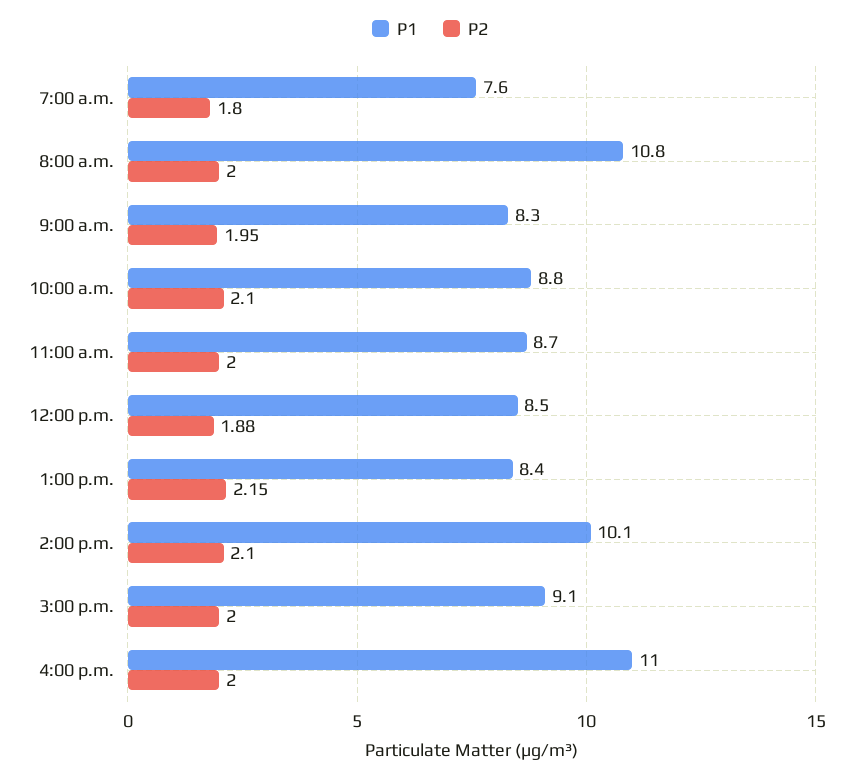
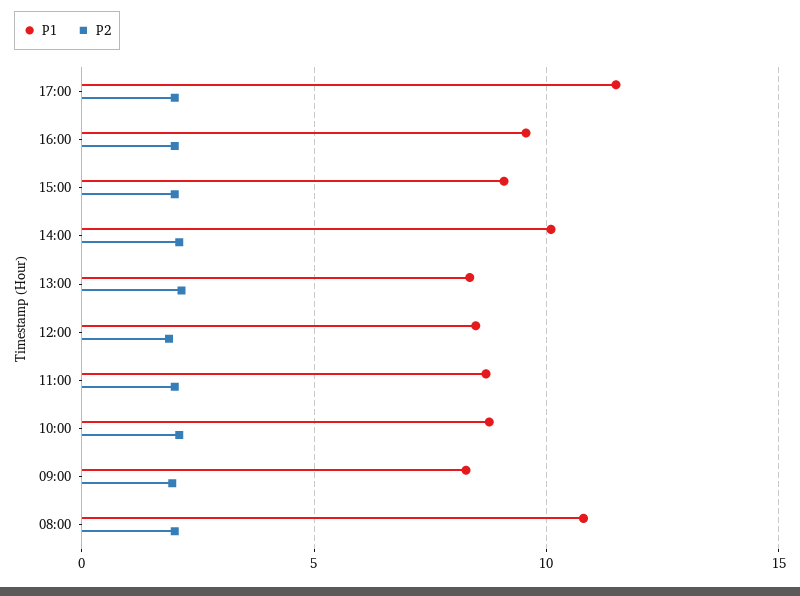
P1, 7:00 a.m.: 7.6 -> none
P2, 7:00 a.m.: 1.8 -> none
P1, 4:00 p.m.: 11 -> 9.5
P1, 17:00: none -> 11.5
P2, 17:00: none -> 2

